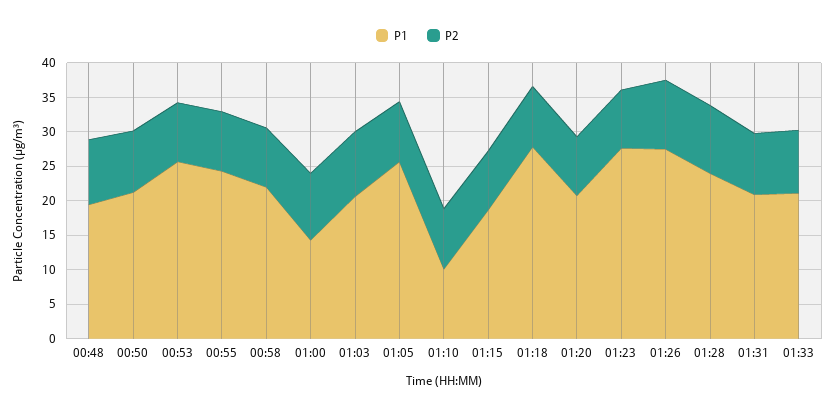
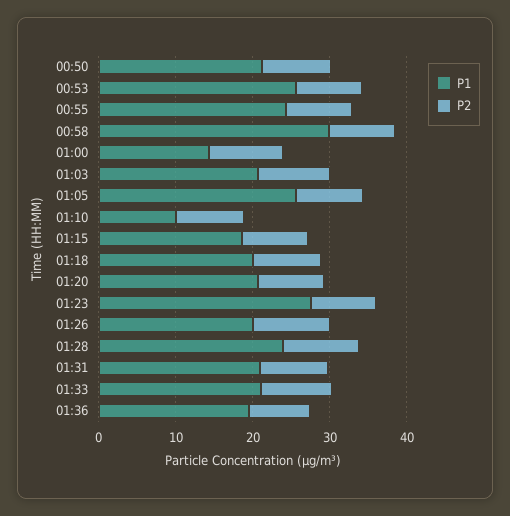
P1, 00:48: 20 -> none
P2, 00:48: 10 -> none
P1, 00:58: 22.5 -> 30
P1, 01:18: 27.5 -> 20
P1, 01:26: 27.5 -> 20
P1, 01:36: none -> 20
P2, 01:36: none -> 8

